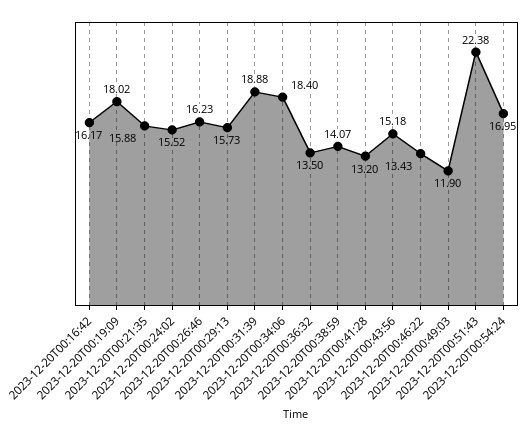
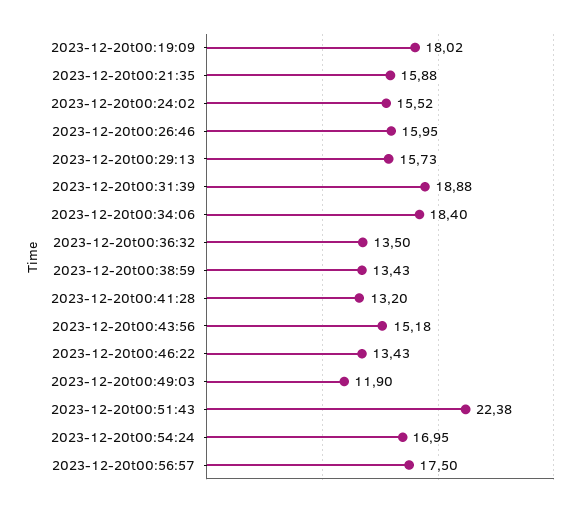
2023-12-20T00:16:42: 16.17 -> none
2023-12-20T00:26:46: 16.23 -> 15.95
2023-12-20T00:38:59: 14.07 -> 13.43
2023-12-20t00:56:57: none -> 17.5

